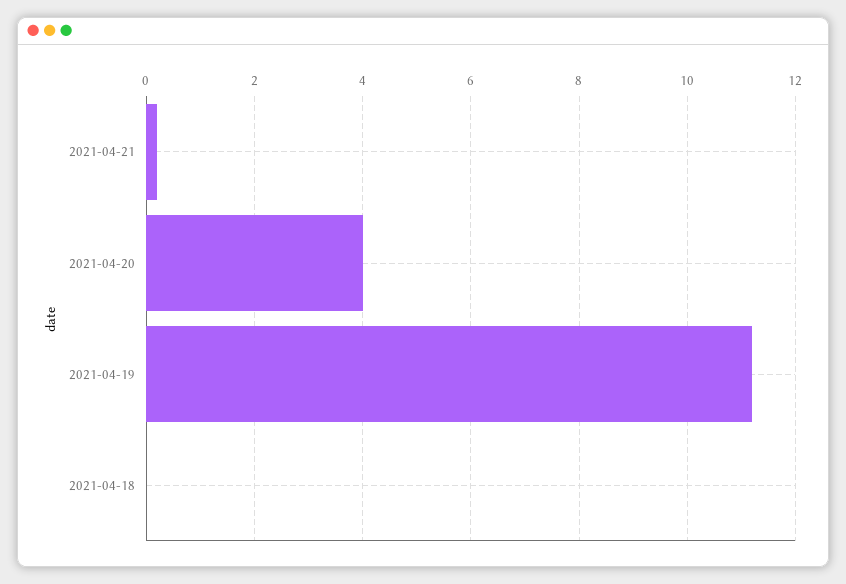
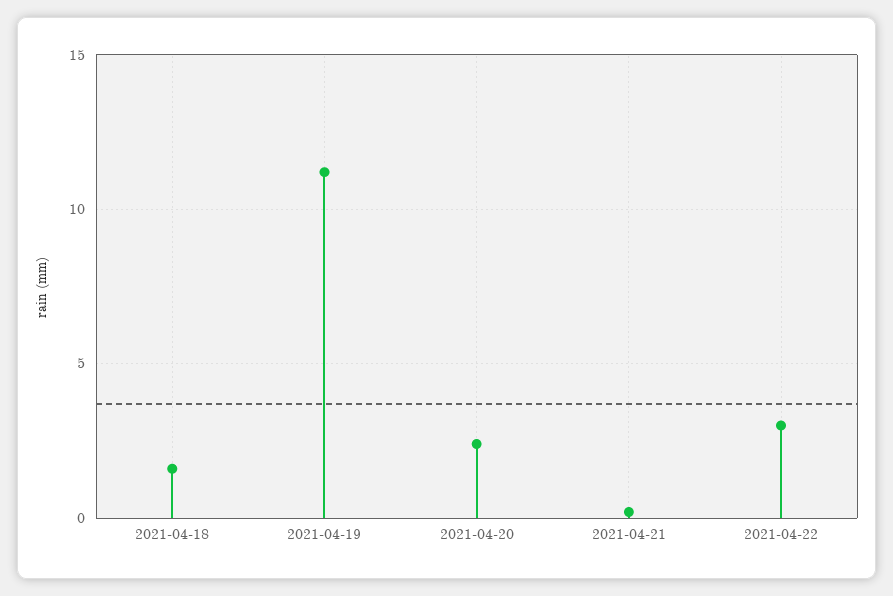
2021-04-20: 4 -> 2.5
2021-04-18: 0 -> 1.5
2021-04-22: none -> 3

